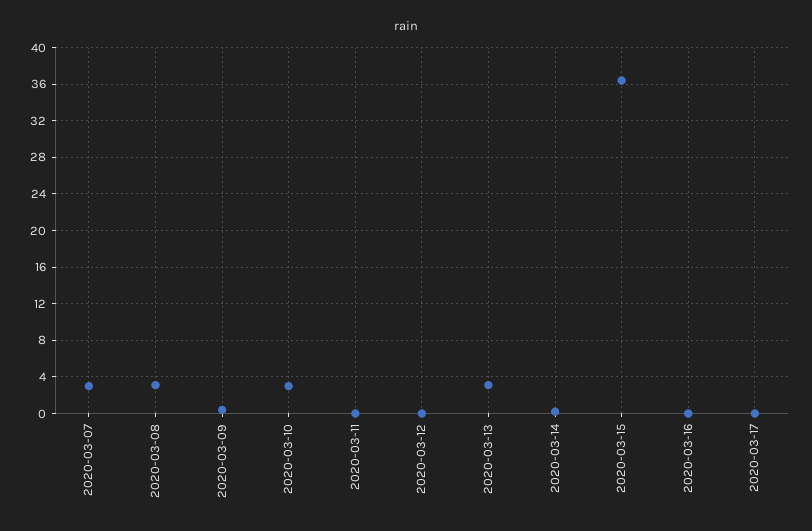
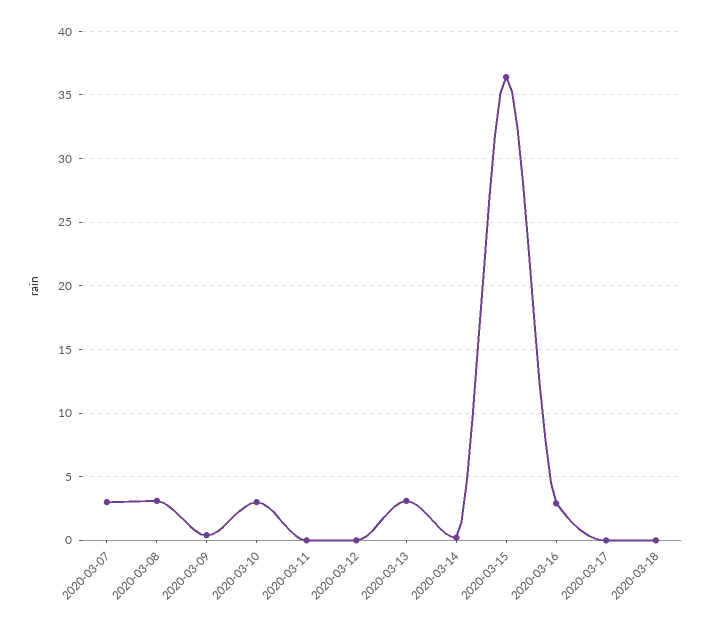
2020-03-16: 0 -> 3
2020-03-18: none -> 0

